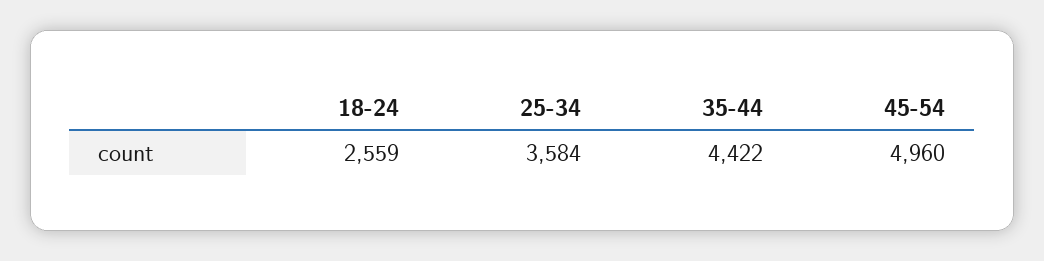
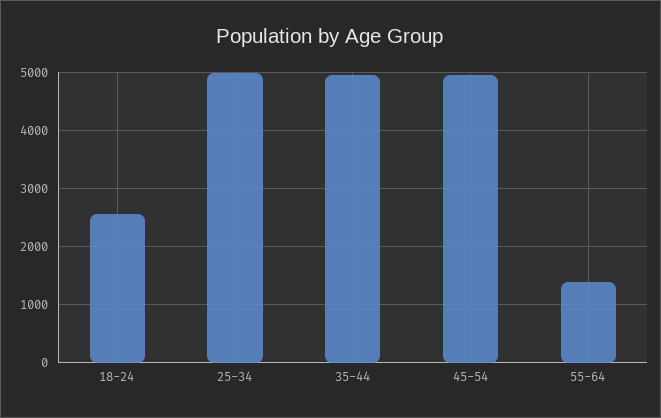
25-34: 3584 -> 5000
35-44: 4422 -> 5000
55-64: none -> 1400

